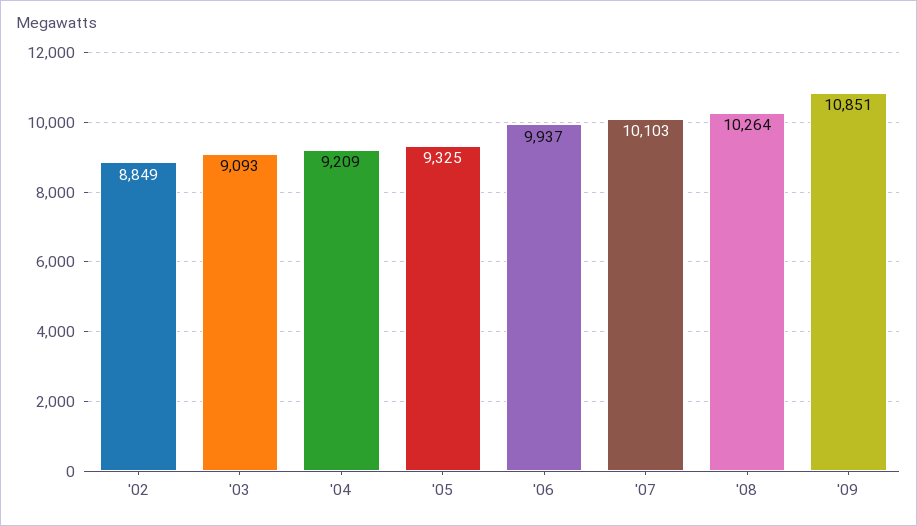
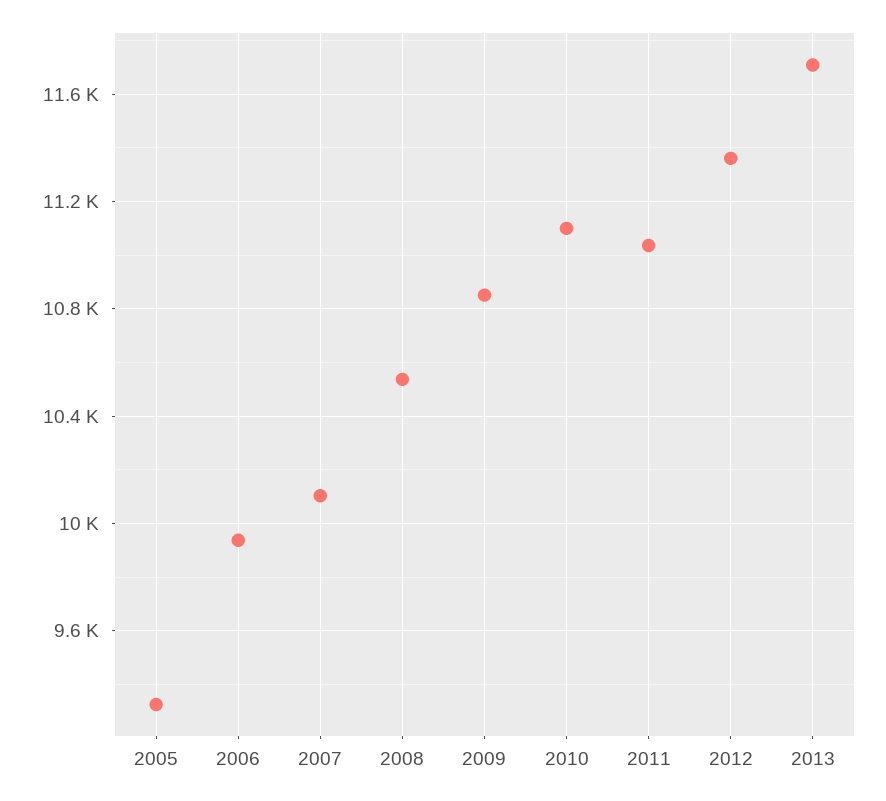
'02: 8849 -> none
'03: 9093 -> none
'04: 9209 -> none
'08: 10264 -> 10550
2010: none -> 11100
2011: none -> 11050
2012: none -> 11350
2013: none -> 11700

